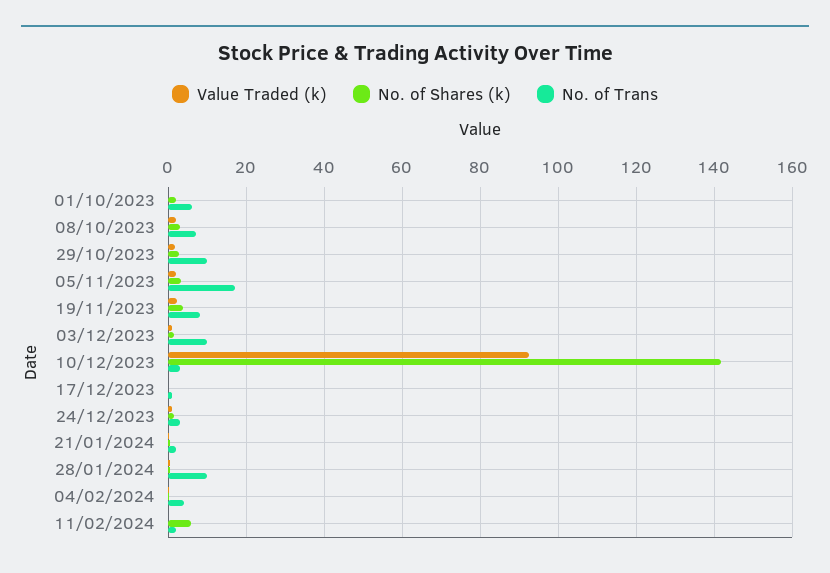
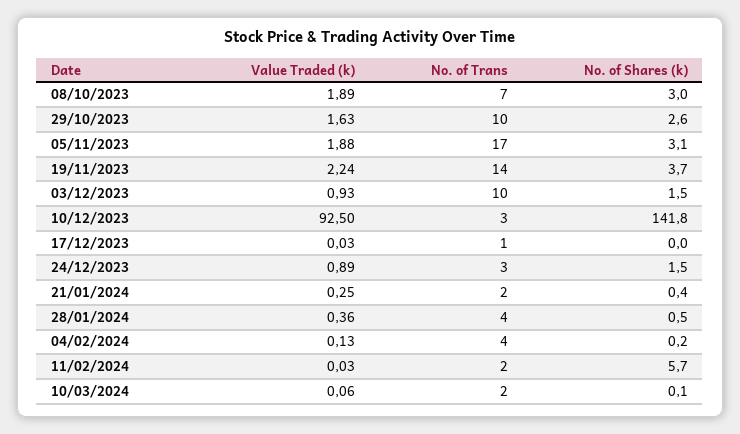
Value Traded (k), 01/10/2023: 0 -> none
No. of Shares (k), 01/10/2023: 2 -> none
No. of Trans, 01/10/2023: 6 -> none
No. of Trans, 19/11/2023: 8 -> 14
No. of Trans, 28/01/2024: 10 -> 4
Value Traded (k), 10/03/2024: none -> 0.06
No. of Trans, 10/03/2024: none -> 2
No. of Shares (k), 10/03/2024: none -> 0.1

